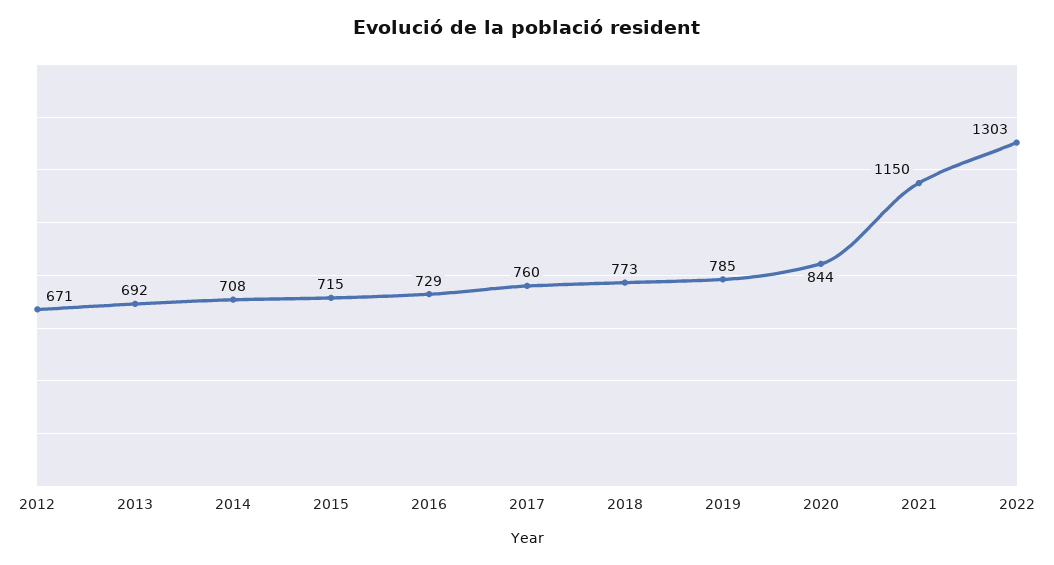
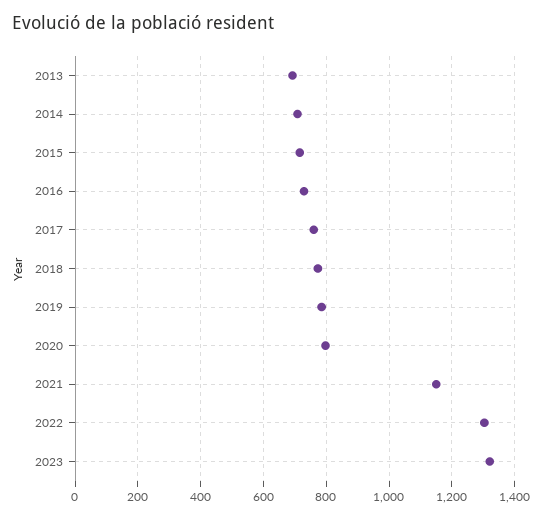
2012: 671 -> none
2020: 844 -> 800
2023: none -> 1320

